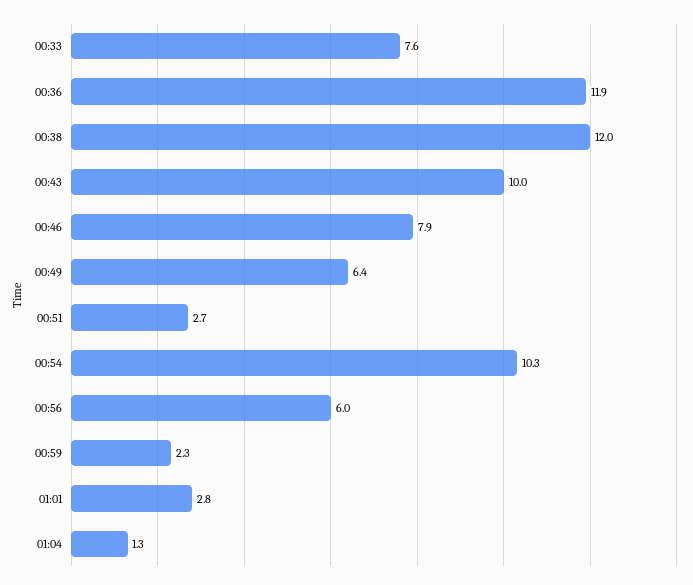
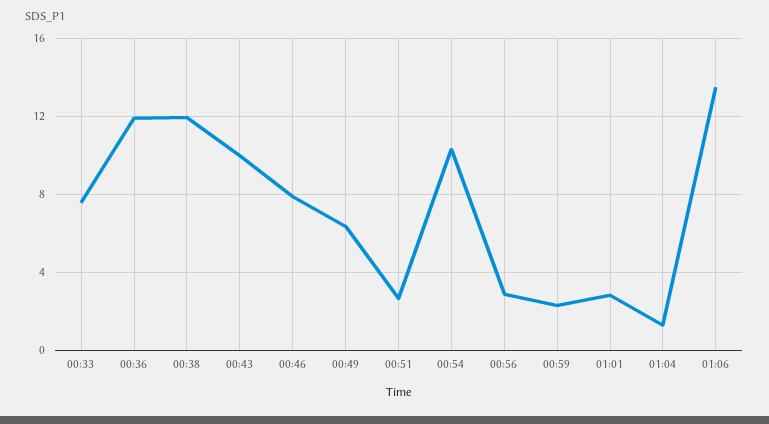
00:56: 6 -> 3
01:06: none -> 13.5

